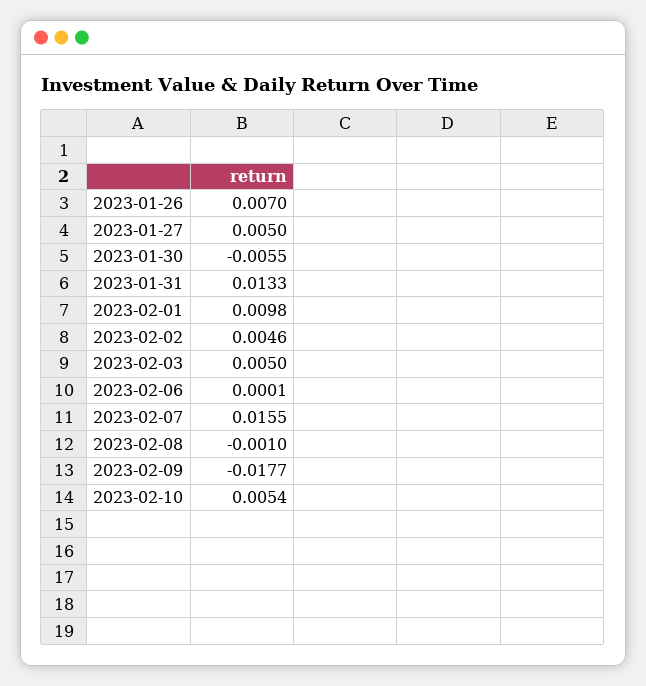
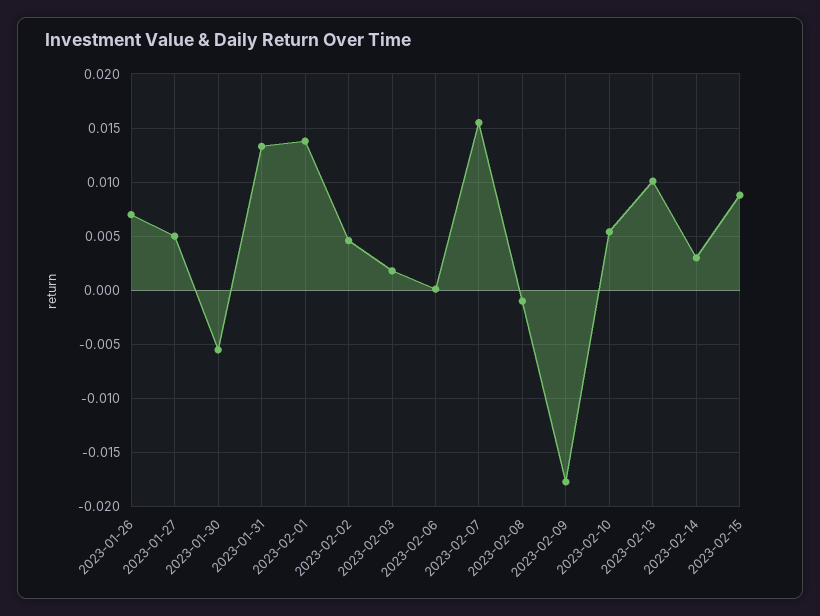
2023-02-01: 0.0098 -> 0.014
2023-02-03: 0.005 -> 0.002
2023-02-13: none -> 0.01
2023-02-14: none -> 0.003
2023-02-15: none -> 0.009

